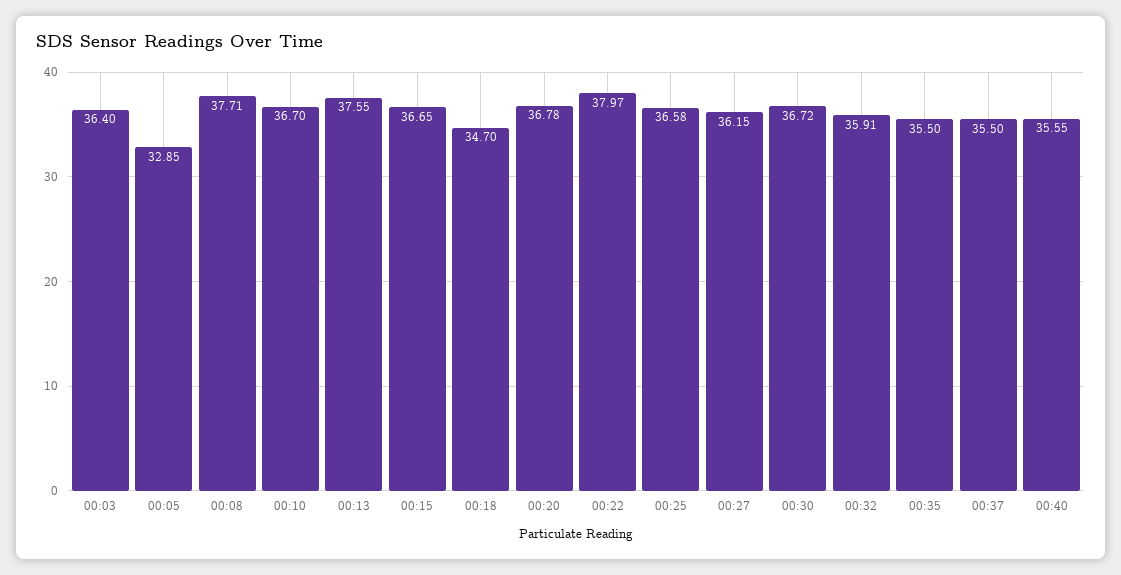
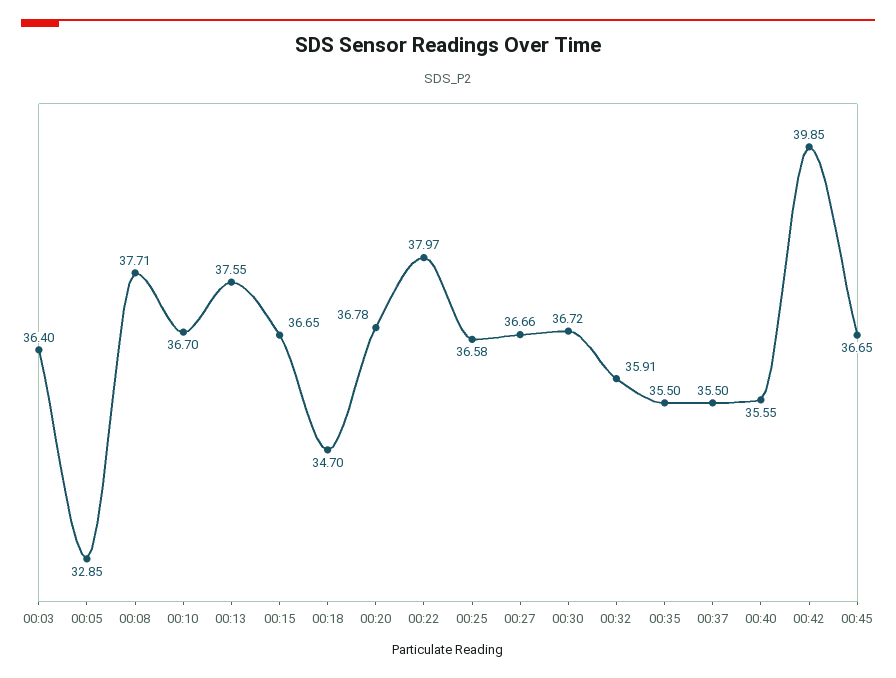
00:27: 36.15 -> 36.66
00:42: none -> 39.85
00:45: none -> 36.65

